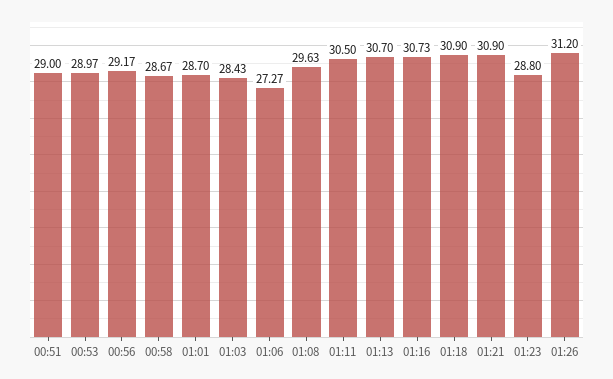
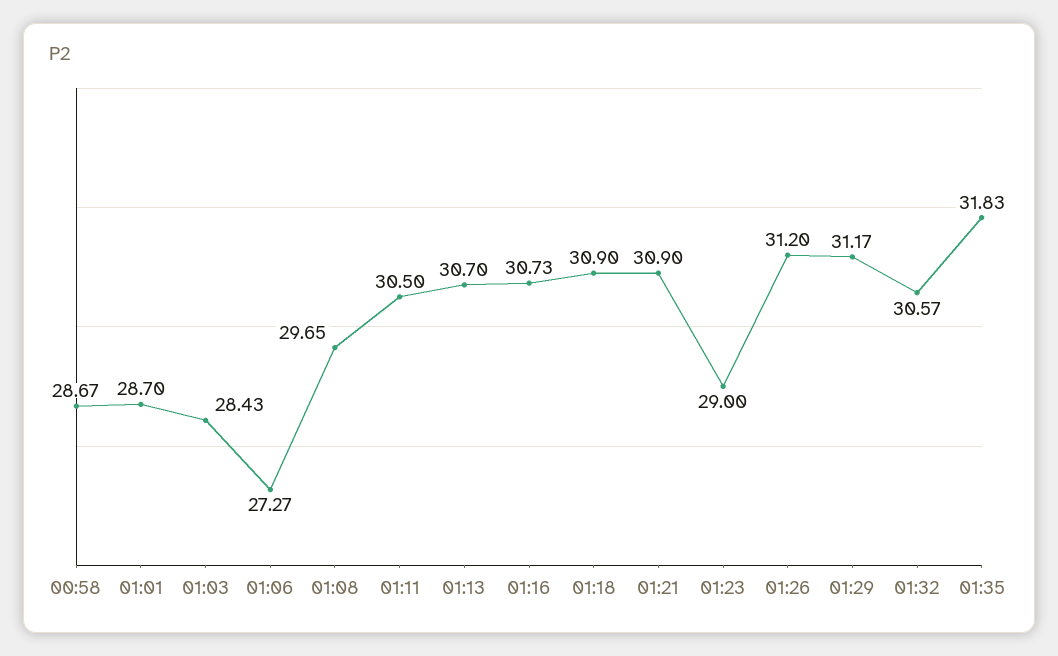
00:51: 29 -> none
00:53: 28.97 -> none
00:56: 29.17 -> none
01:08: 29.63 -> 29.65
01:23: 28.8 -> 29
01:29: none -> 31.17
01:32: none -> 30.57
01:35: none -> 31.83

